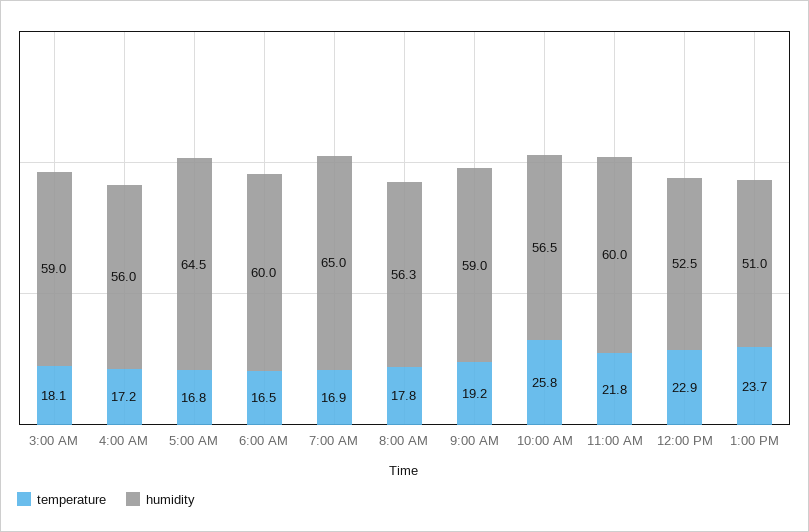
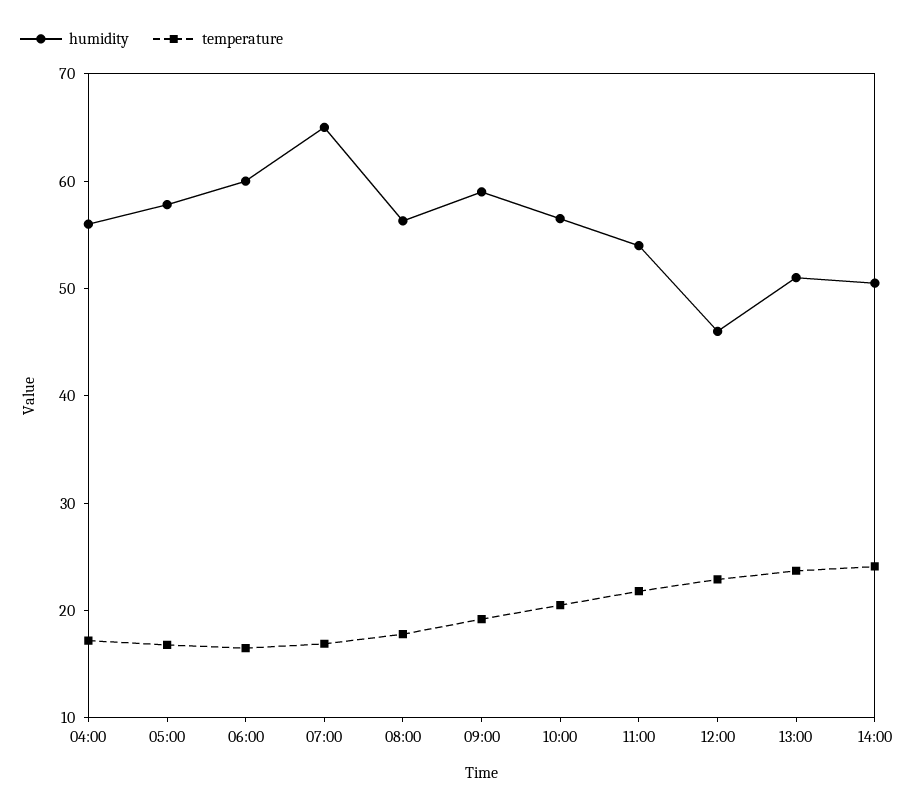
temperature, 3:00 AM: 18.1 -> none
humidity, 3:00 AM: 59 -> none
humidity, 5:00 AM: 64.5 -> 58
temperature, 10:00 AM: 25.8 -> 20
humidity, 11:00 AM: 60 -> 54
humidity, 12:00 PM: 52.5 -> 46
humidity, 14:00: none -> 50
temperature, 14:00: none -> 24

